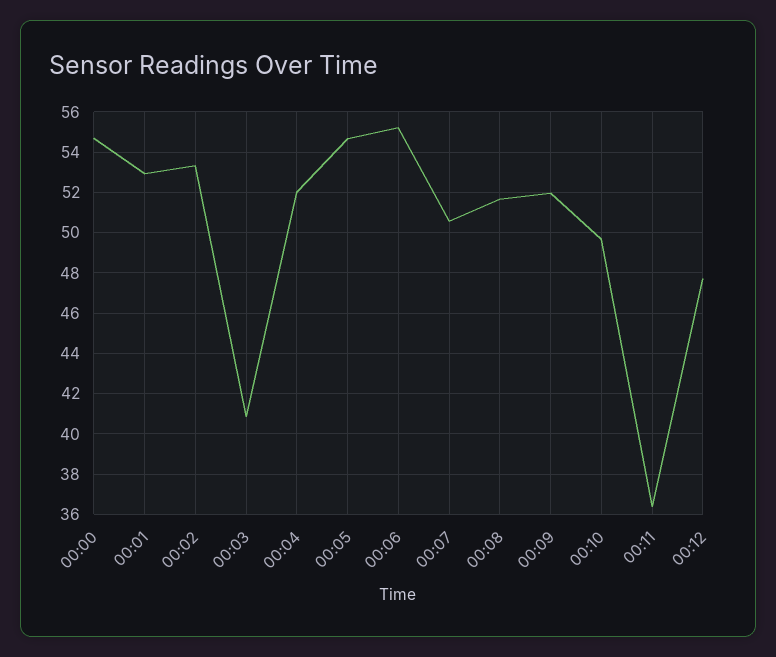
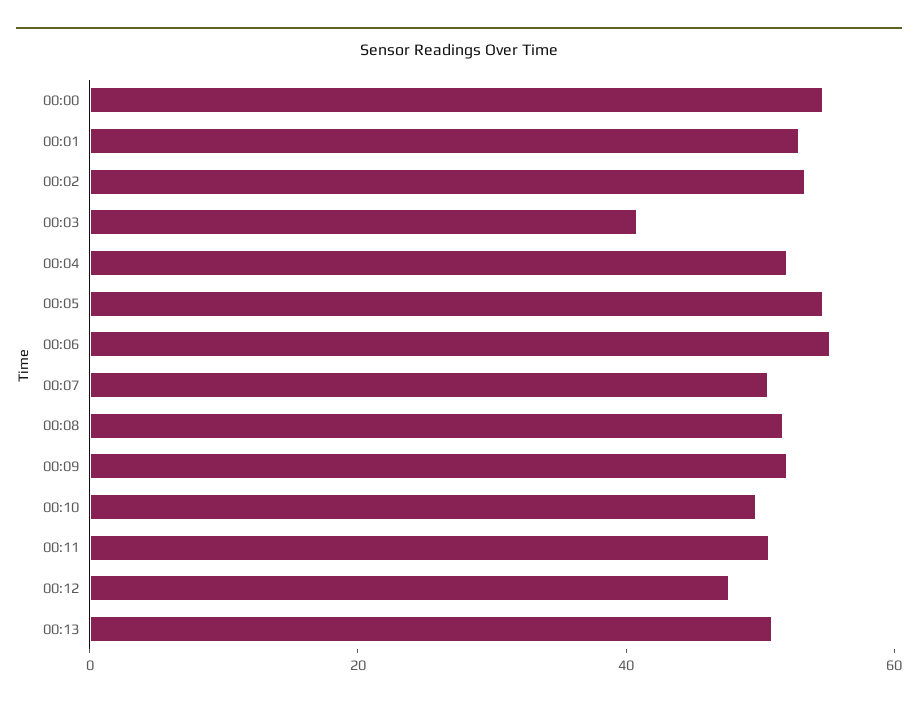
00:11: 36.5 -> 50
00:13: none -> 50

